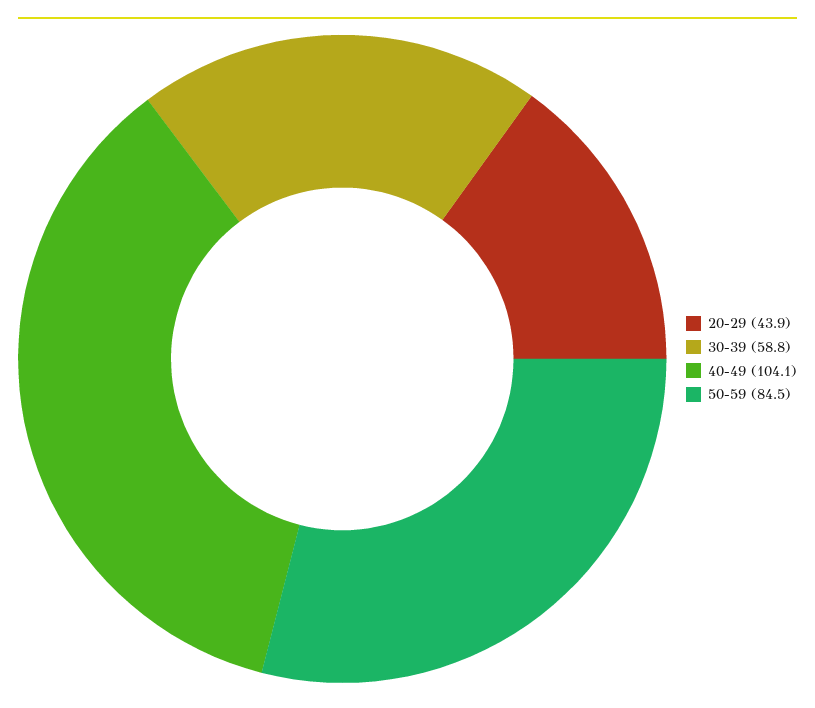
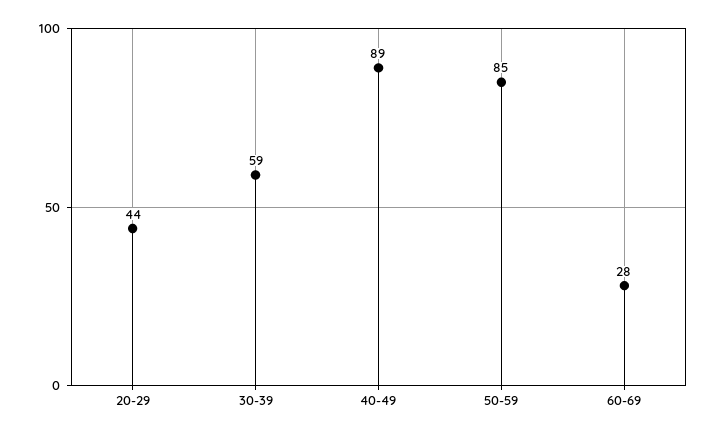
40-49: 104.1 -> 89
60-69: none -> 28

